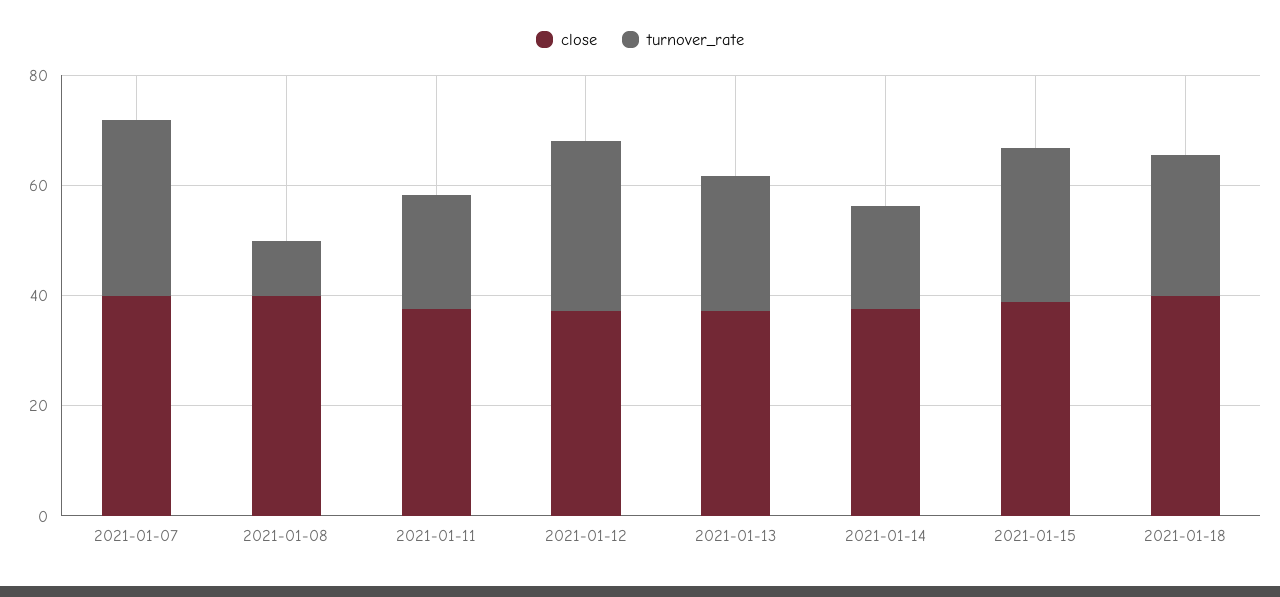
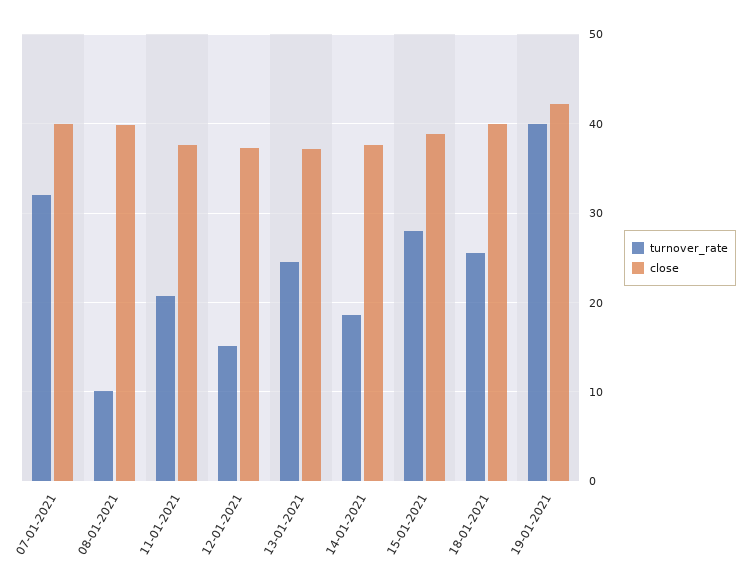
turnover_rate, 2021-01-12: 30 -> 15
turnover_rate, 19-01-2021: none -> 40
close, 19-01-2021: none -> 42

